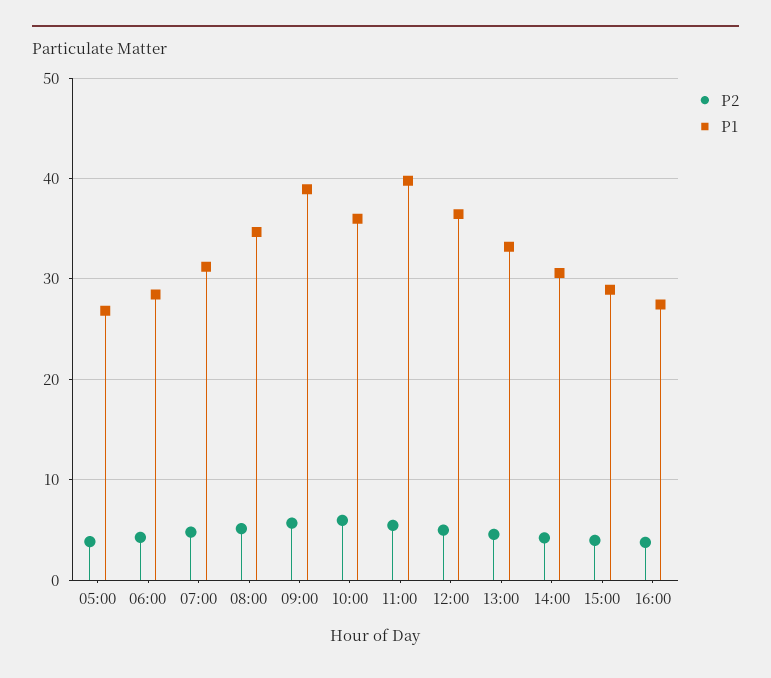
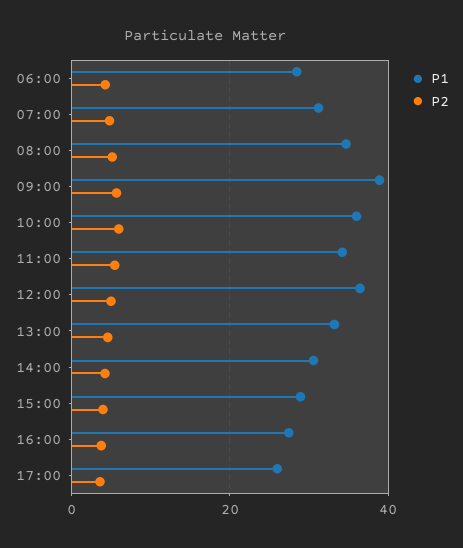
P2, 05:00: 4 -> none
P1, 05:00: 27 -> none
P1, 11:00: 40 -> 34
P1, 17:00: none -> 26
P2, 17:00: none -> 4

